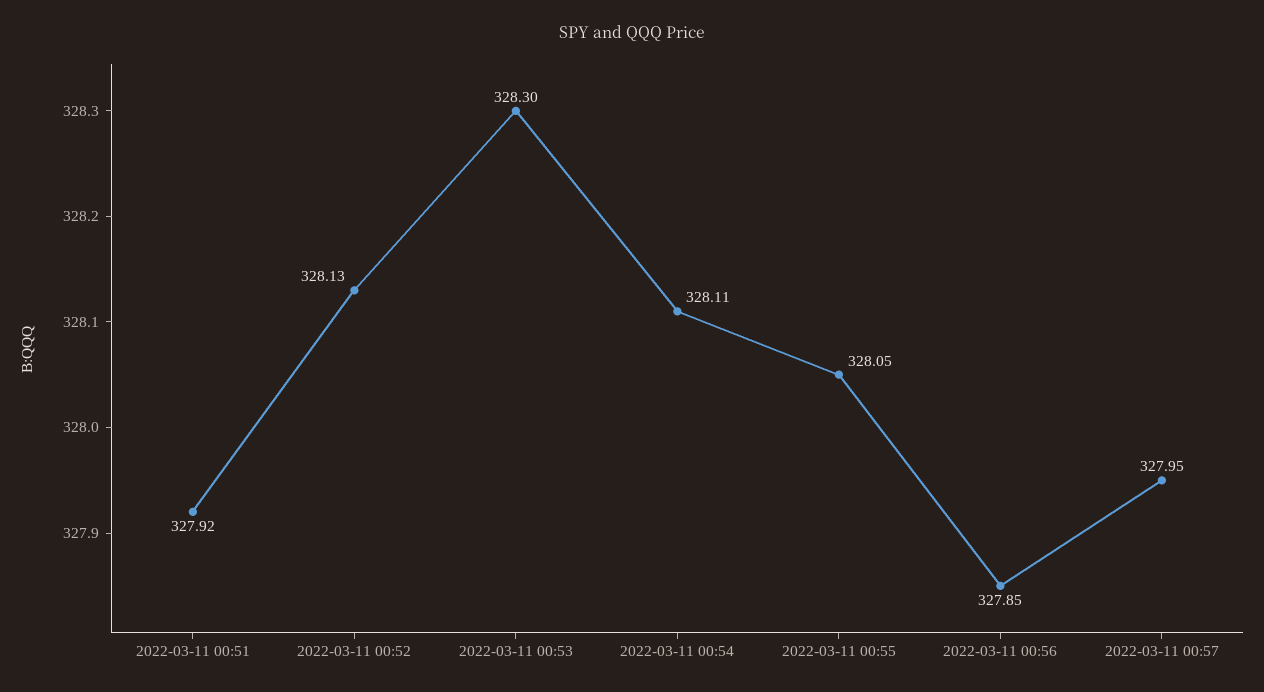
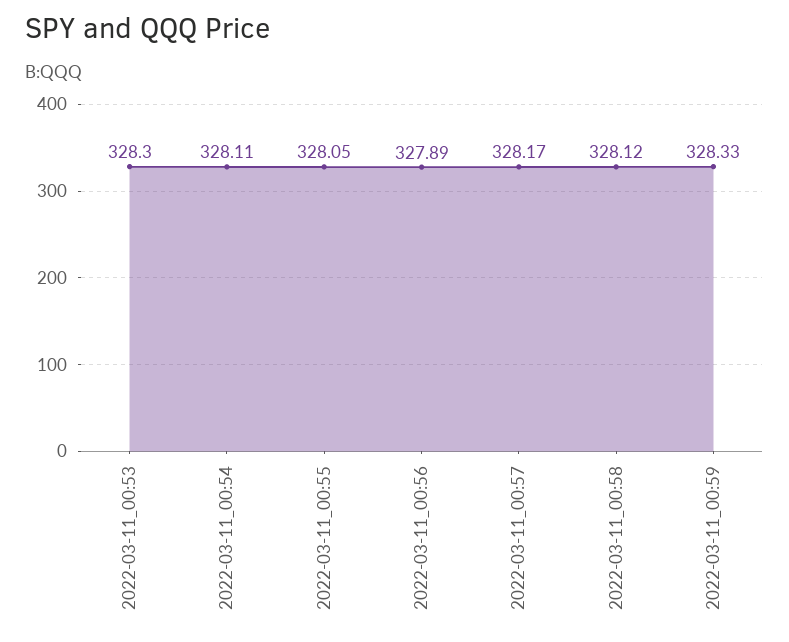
2022-03-11 00:51: 327.92 -> none
2022-03-11 00:52: 328.13 -> none
2022-03-11 00:56: 327.85 -> 327.89
2022-03-11 00:57: 327.95 -> 328.17
2022-03-11_00:58: none -> 328.12
2022-03-11_00:59: none -> 328.33

